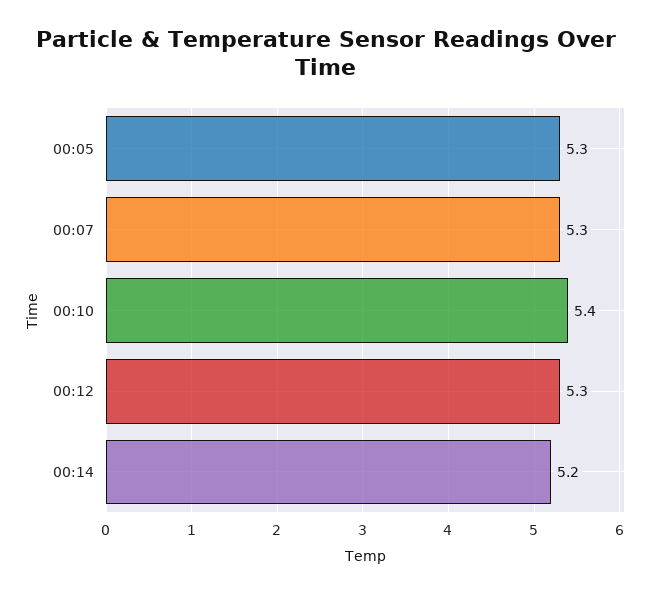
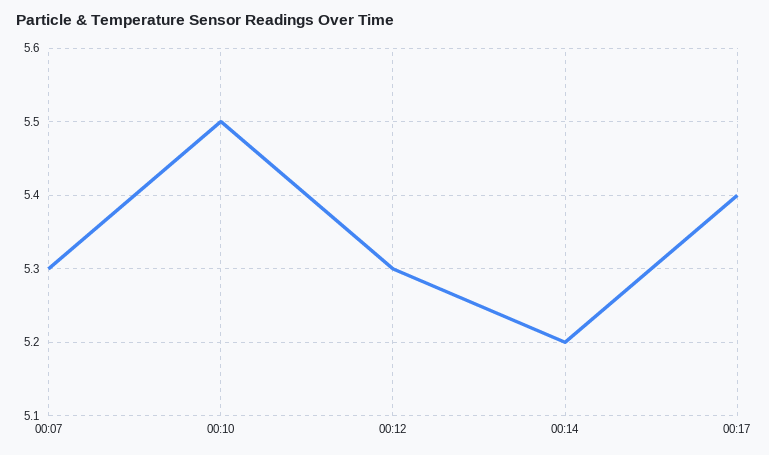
00:05: 5.3 -> none
00:10: 5.4 -> 5.5
00:17: none -> 5.4

